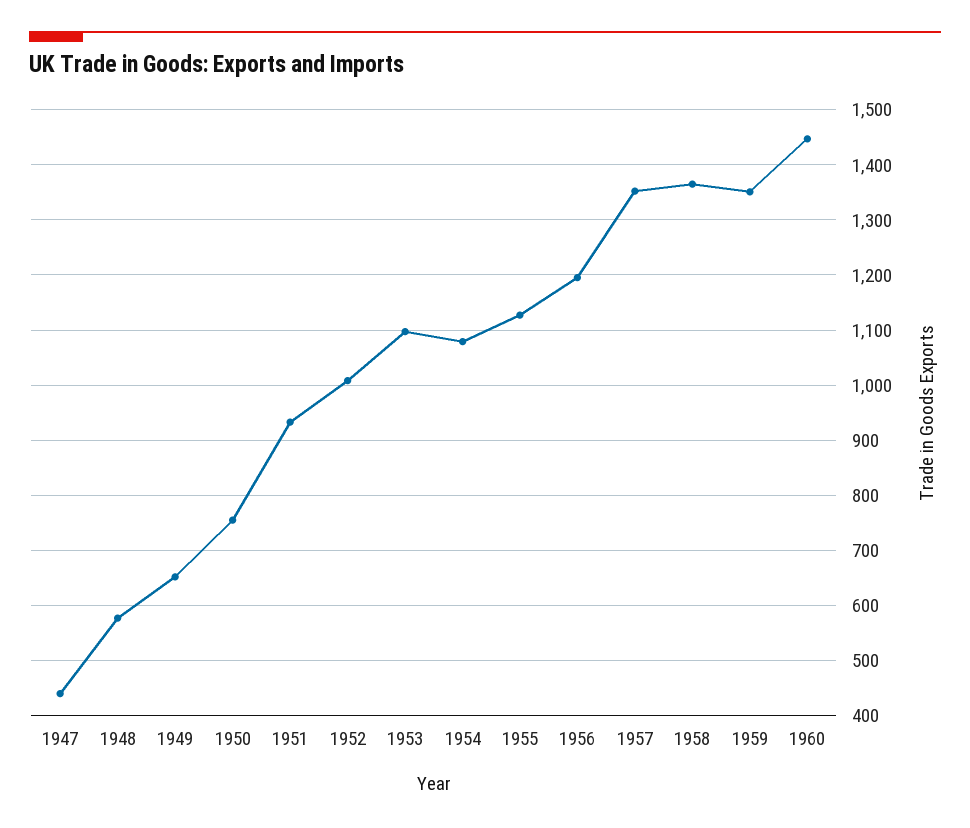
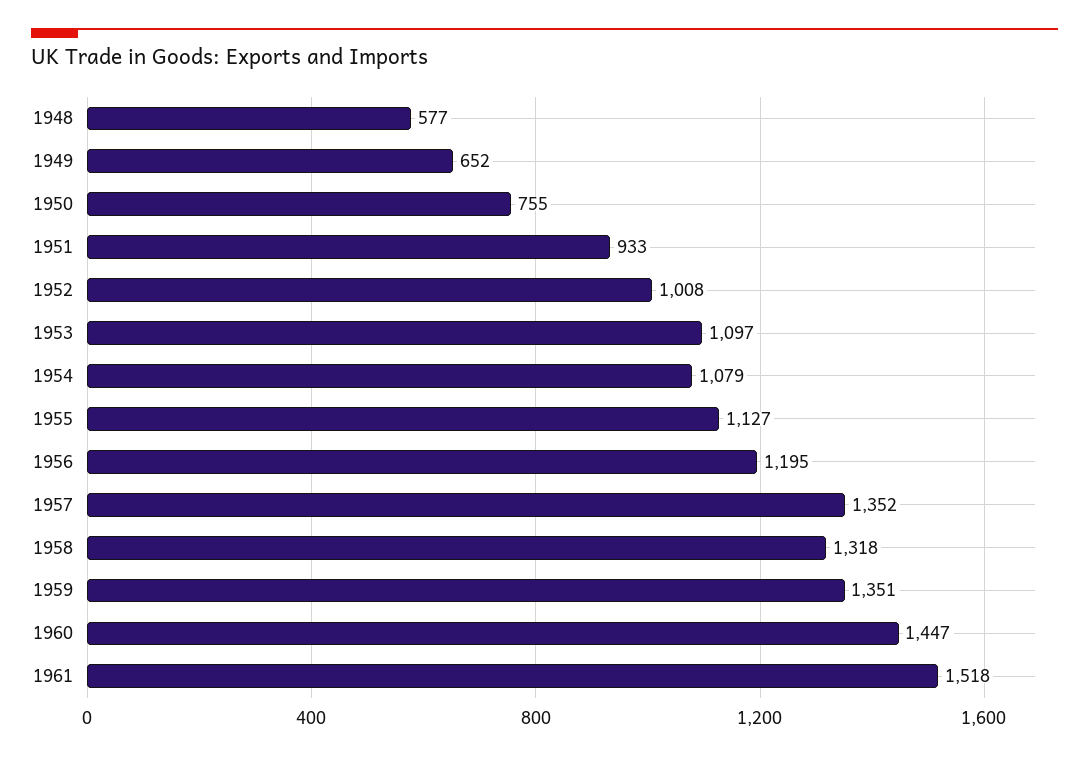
1947: 440 -> none
1958: 1360 -> 1318
1961: none -> 1518

